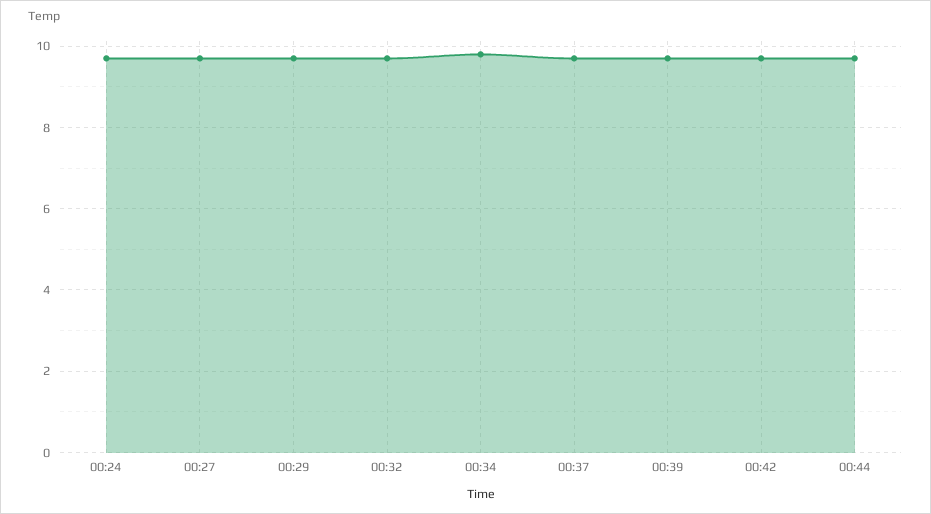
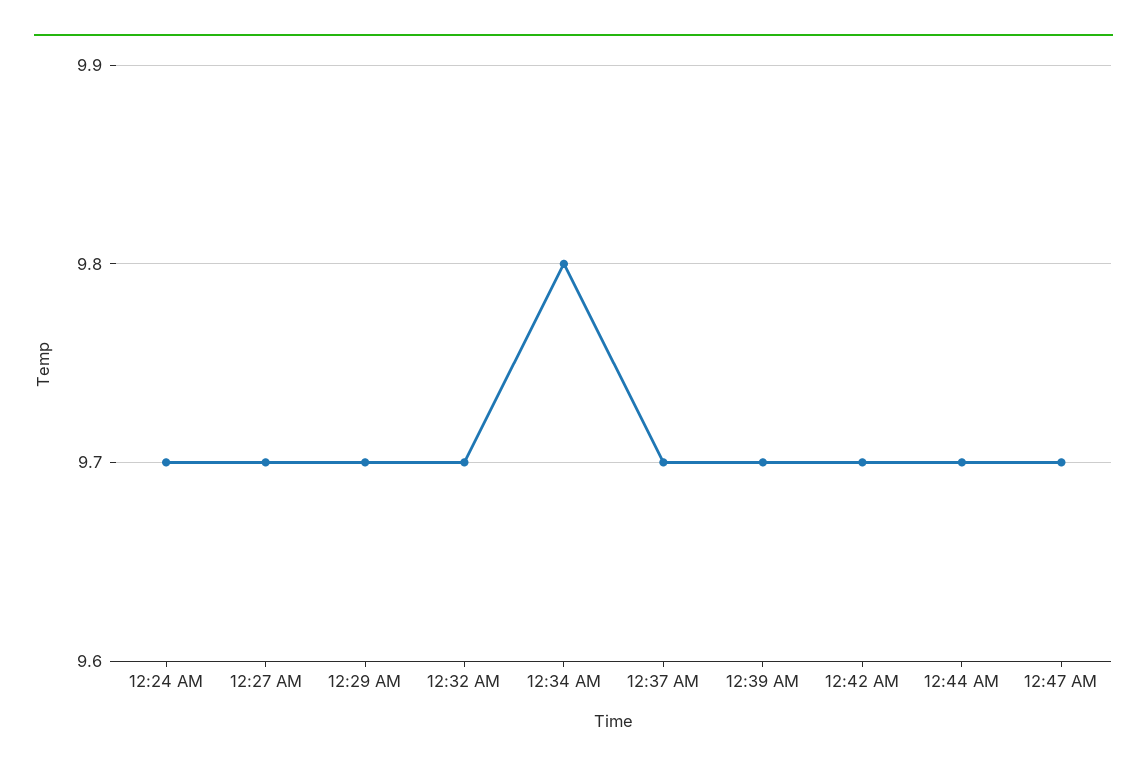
12:47 AM: none -> 9.7

